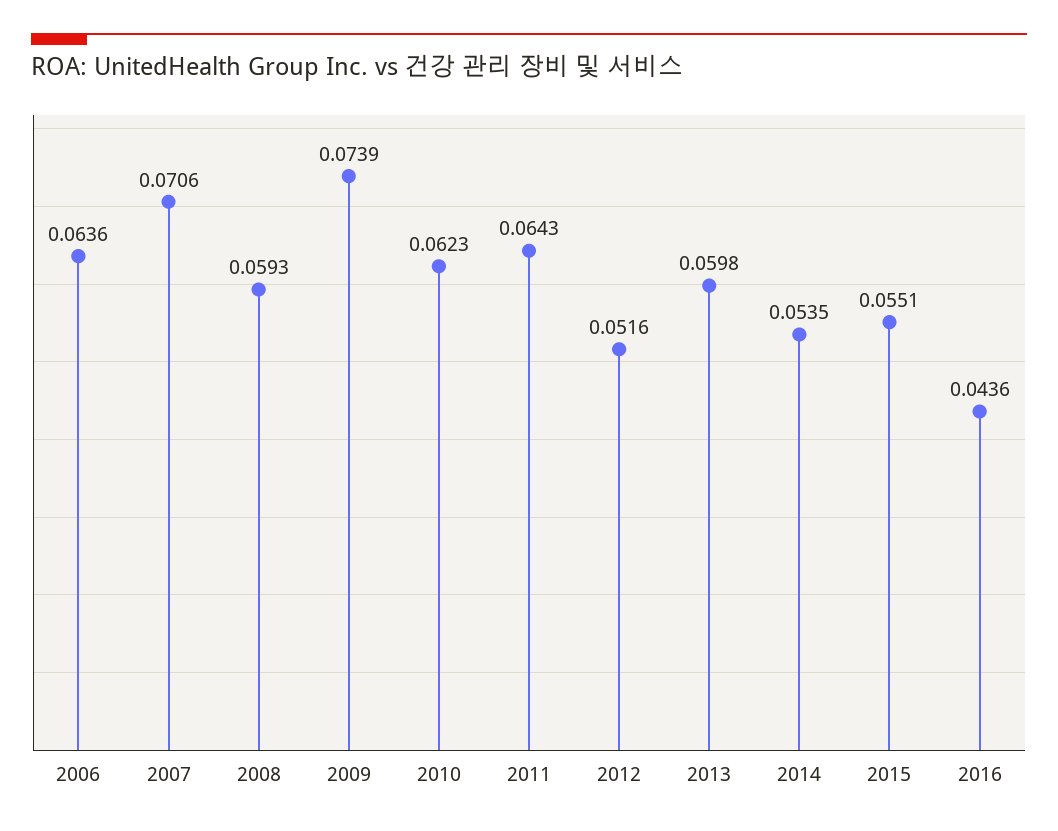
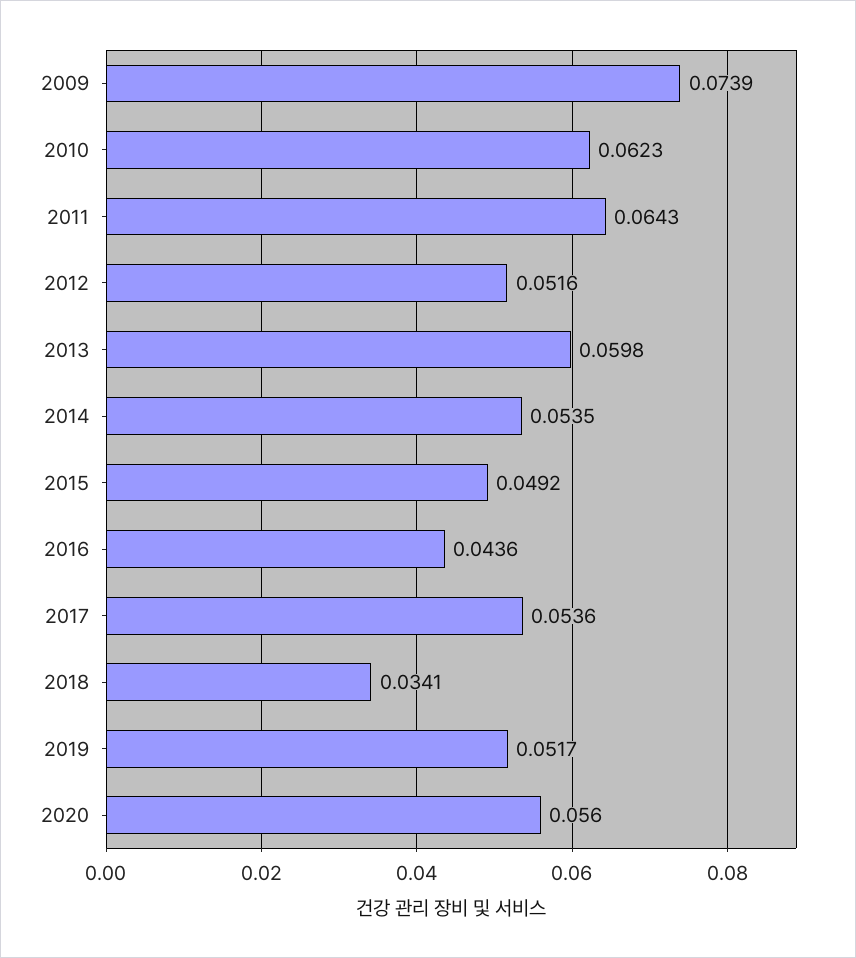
2006: 0.0636 -> none
2007: 0.0706 -> none
2008: 0.0593 -> none
2015: 0.0551 -> 0.0492
2017: none -> 0.0536
2018: none -> 0.0341
2019: none -> 0.0517
2020: none -> 0.056

